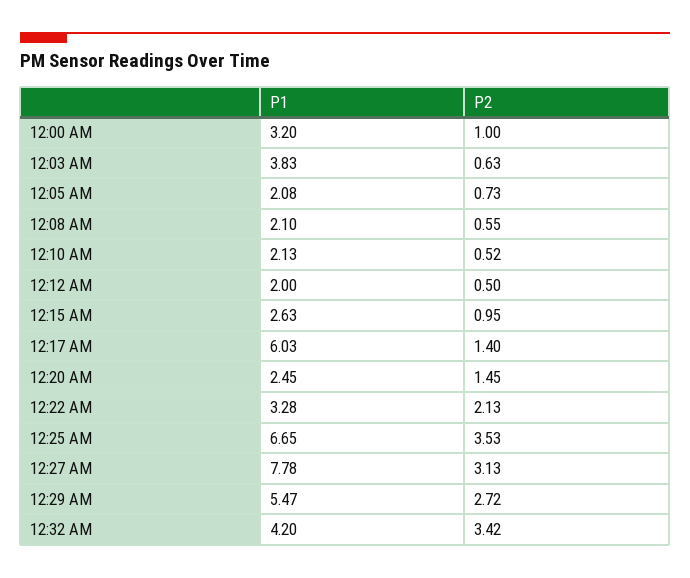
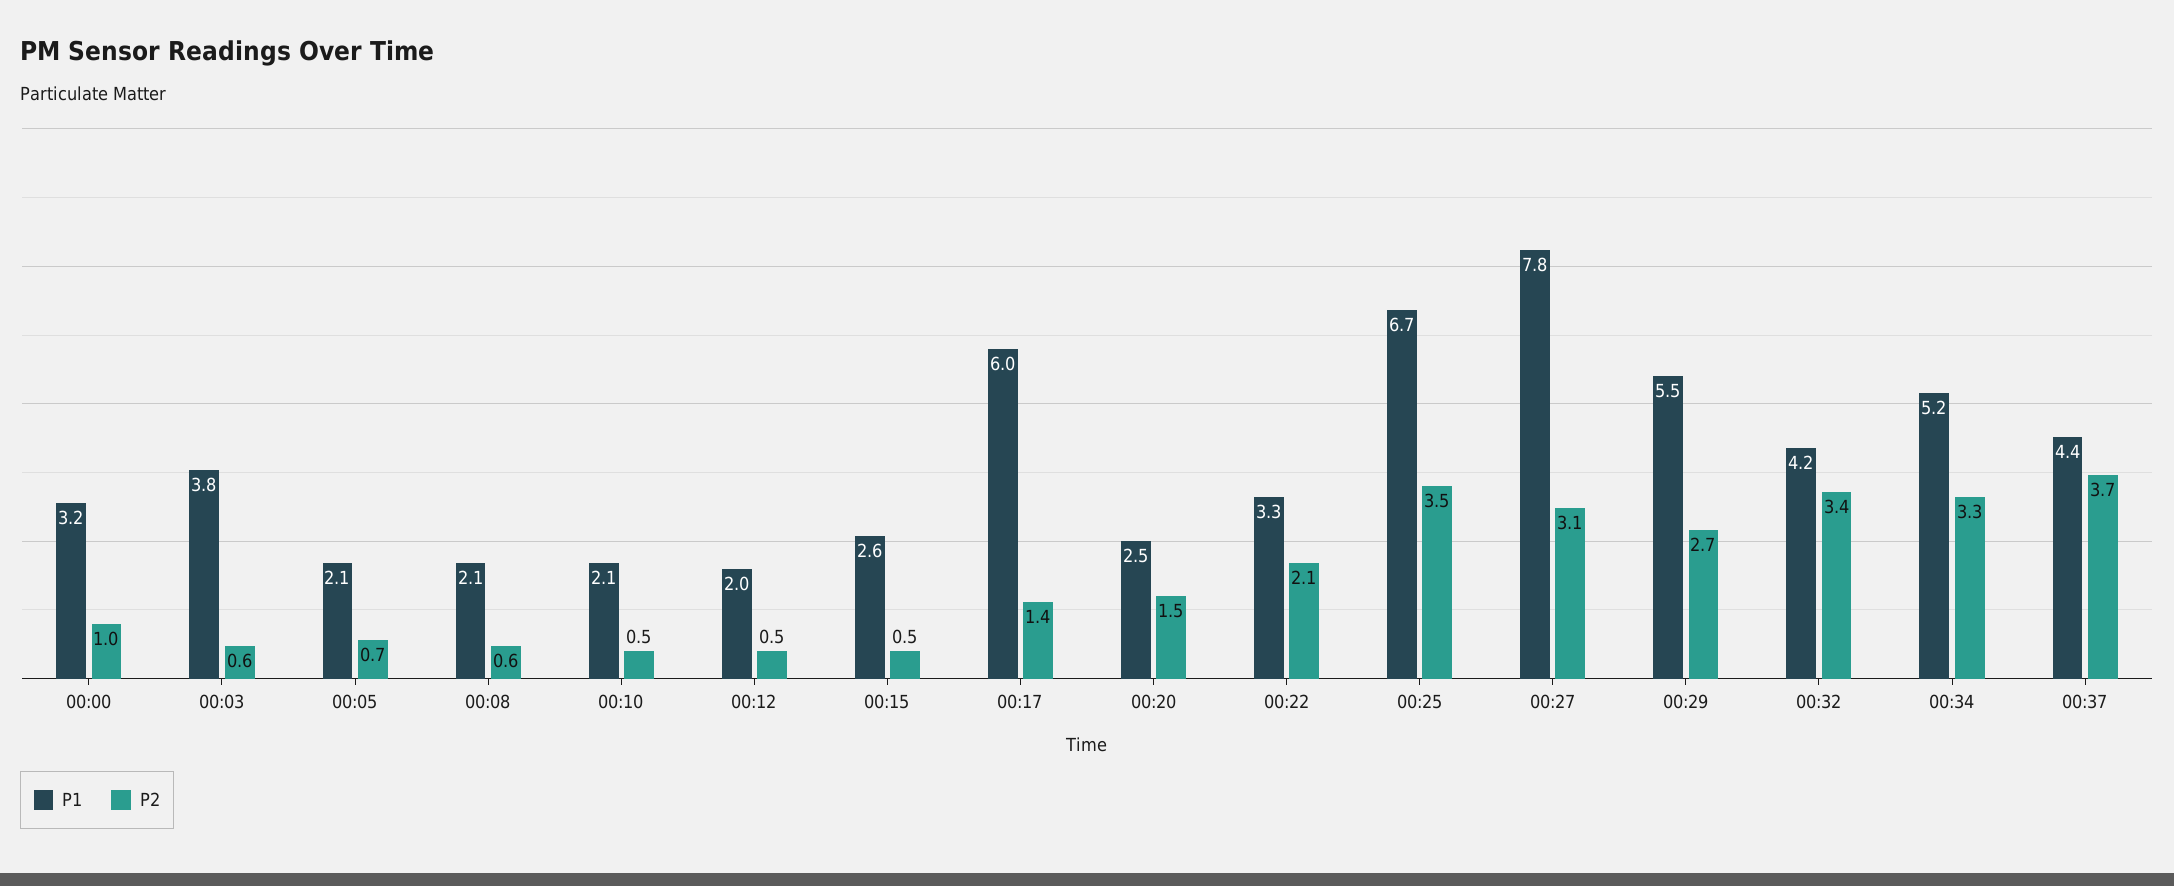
P2, 12:15 AM: 0.95 -> 0.5
P1, 00:34: none -> 5.2
P2, 00:34: none -> 3.3
P1, 00:37: none -> 4.4
P2, 00:37: none -> 3.7

